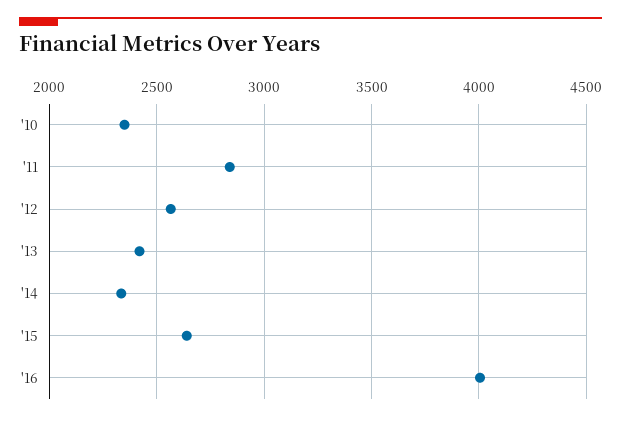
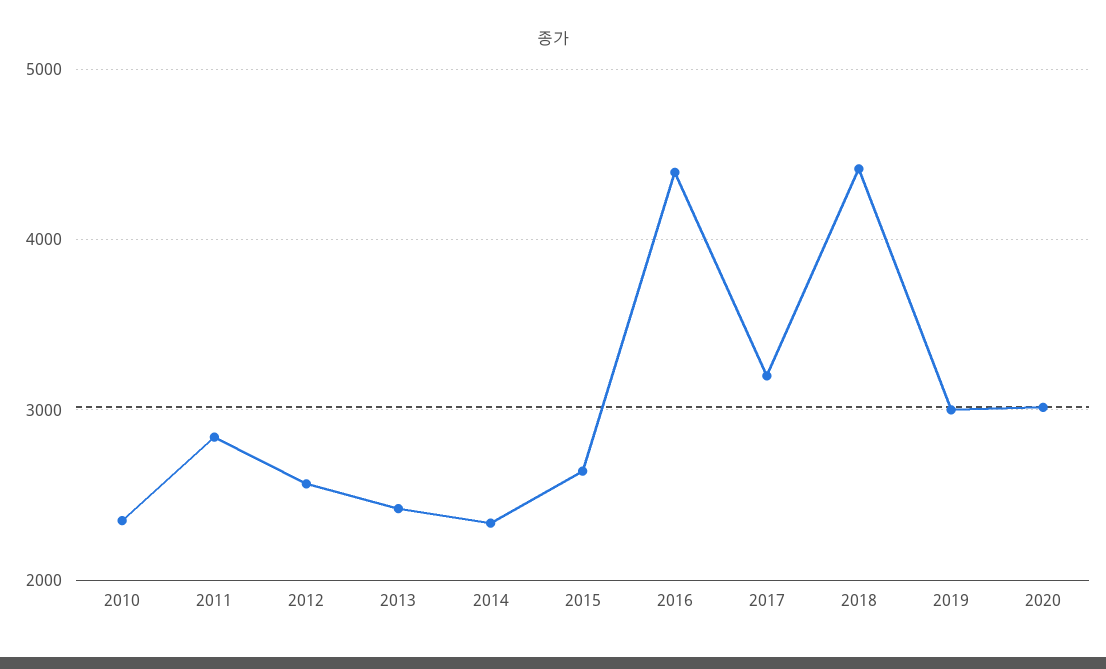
'16: 4000 -> 4400
2017: none -> 3200
2018: none -> 4400
2019: none -> 3000
2020: none -> 3000

